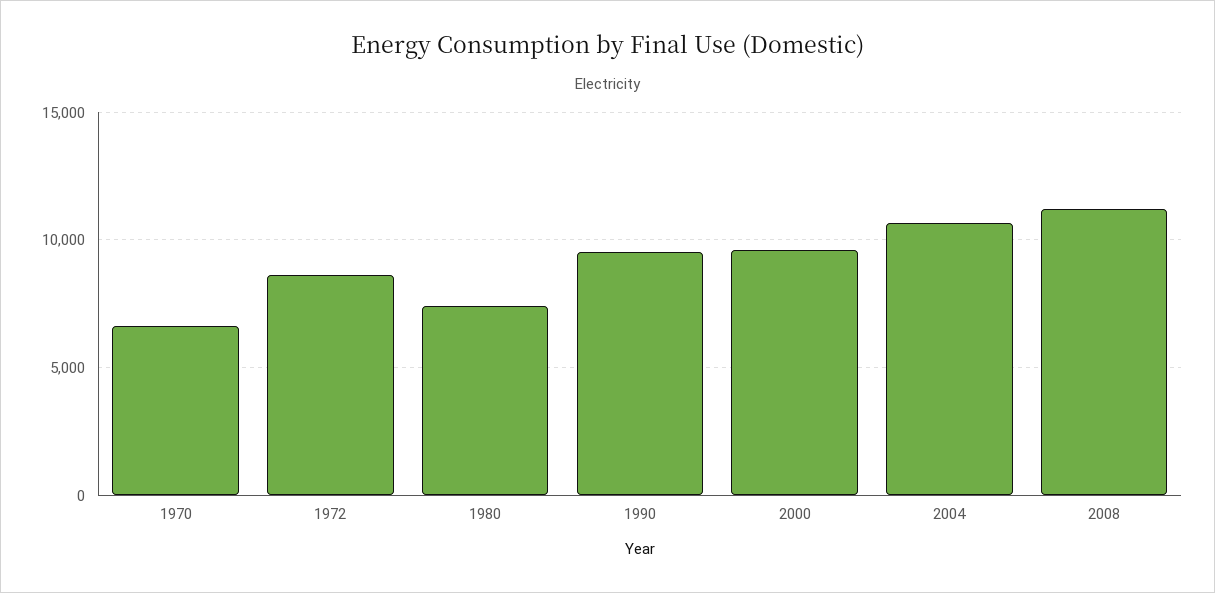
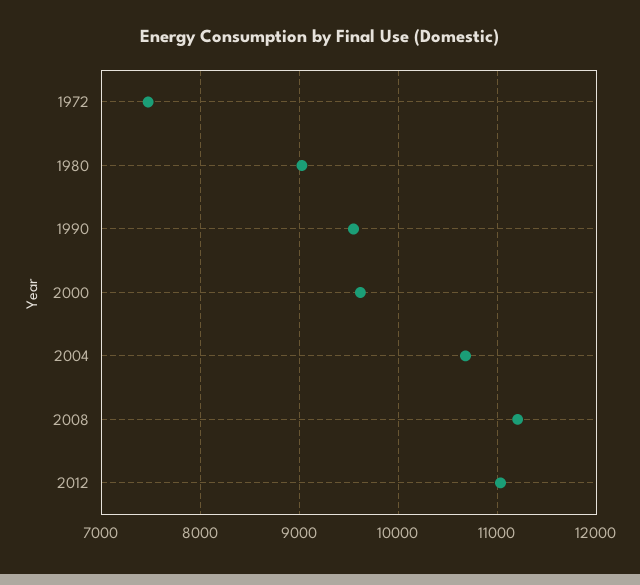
1970: 6500 -> none
1972: 8500 -> 7500
1980: 7500 -> 9000
2012: none -> 11000

